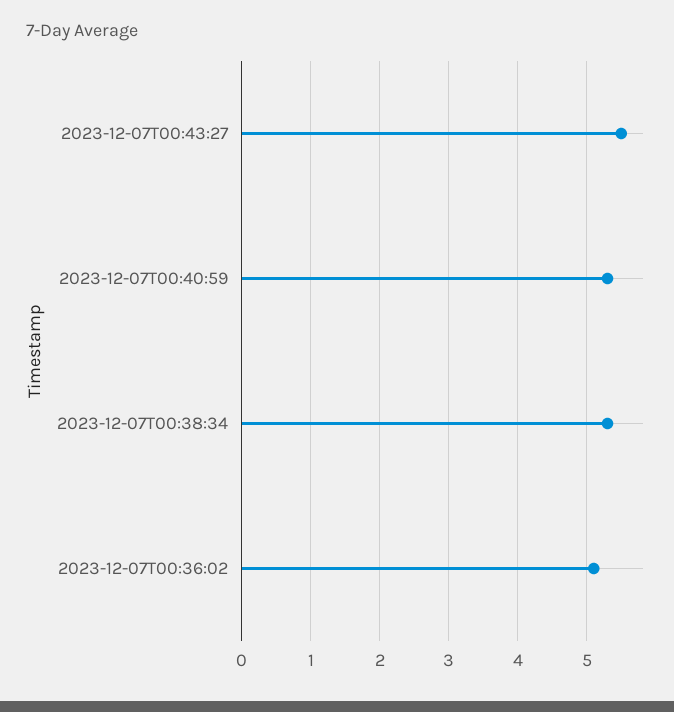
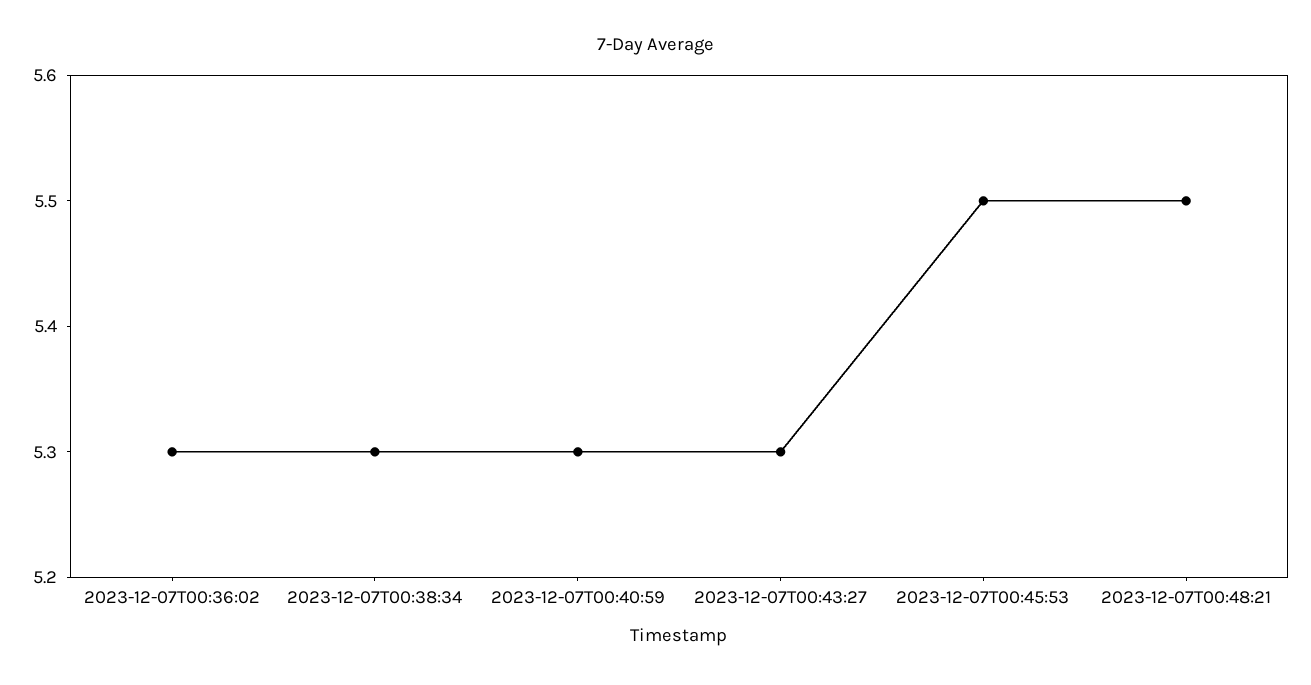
2023-12-07T00:43:27: 5.5 -> 5.3
2023-12-07T00:36:02: 5.1 -> 5.3
2023-12-07T00:45:53: none -> 5.5
2023-12-07T00:48:21: none -> 5.5

